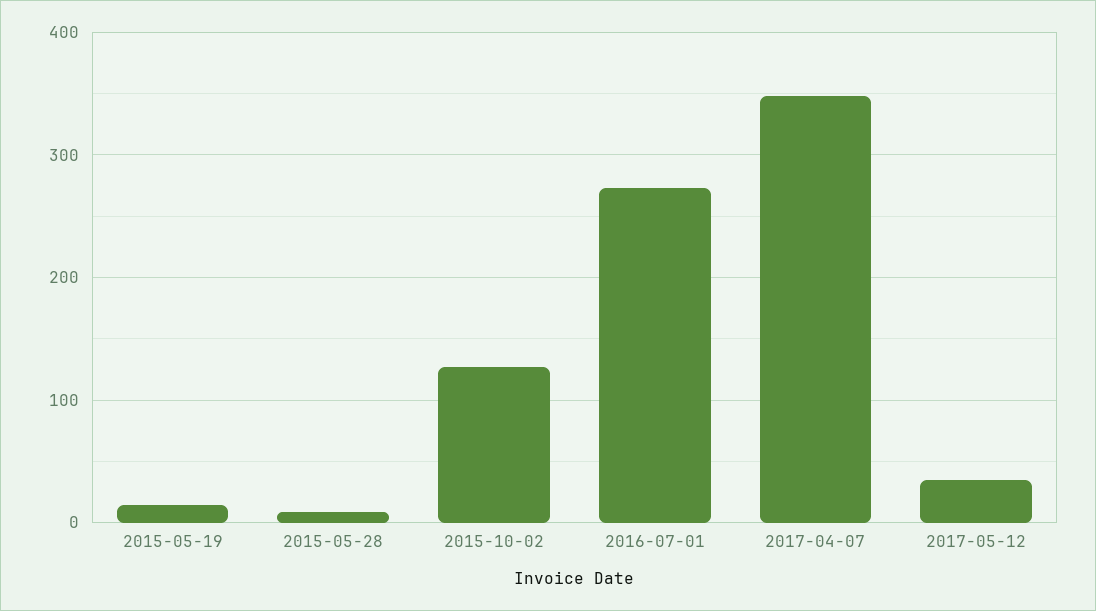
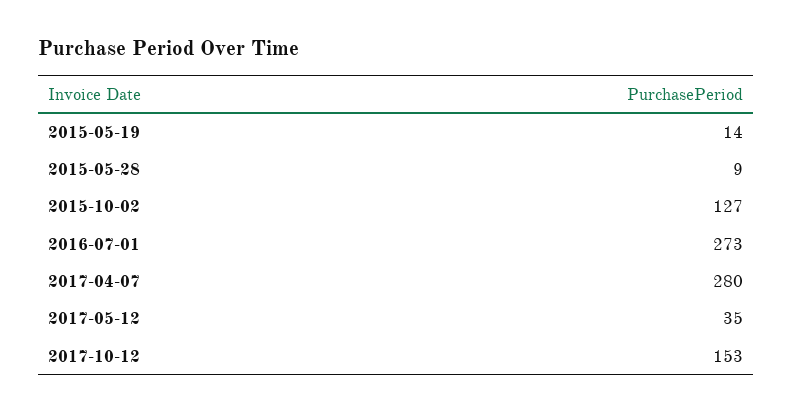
2017-04-07: 350 -> 280
2017-10-12: none -> 153

